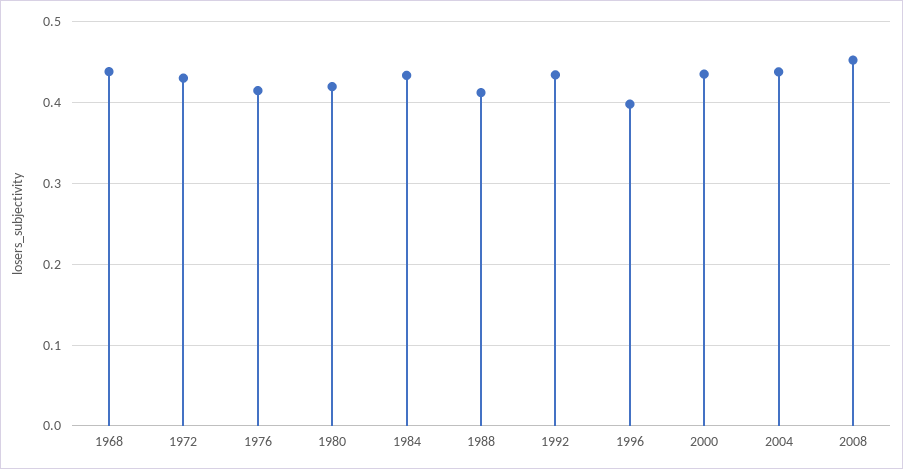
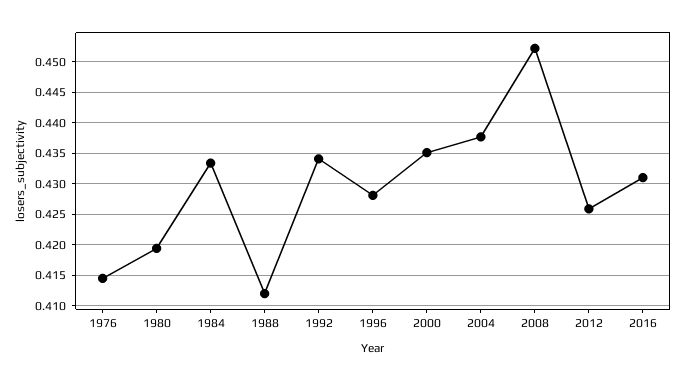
1968: 0.44 -> none
1972: 0.43 -> none
1996: 0.4 -> 0.428
2012: none -> 0.426
2016: none -> 0.431

